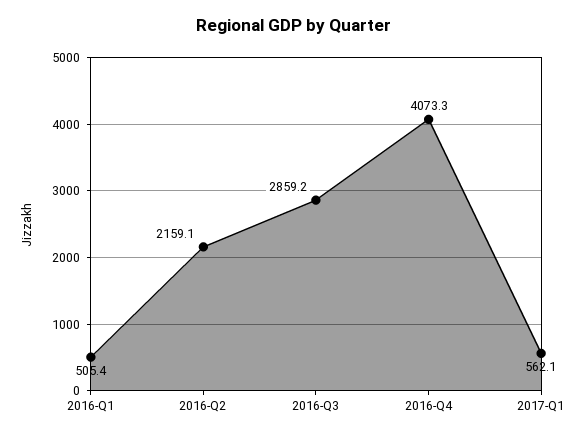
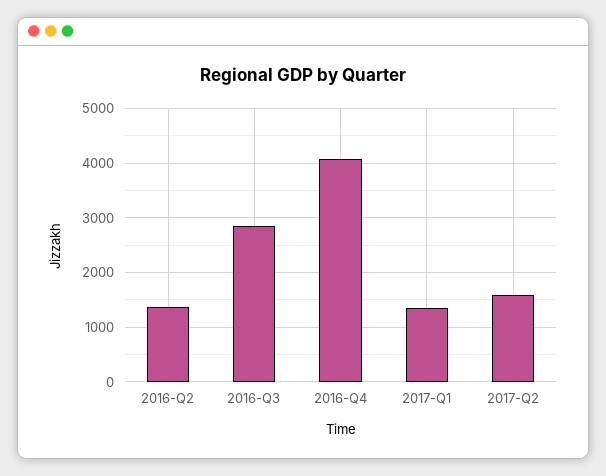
2016-Q1: 505.4 -> none
2016-Q2: 2159.1 -> 1400
2017-Q1: 562.1 -> 1400
2017-Q2: none -> 1600

